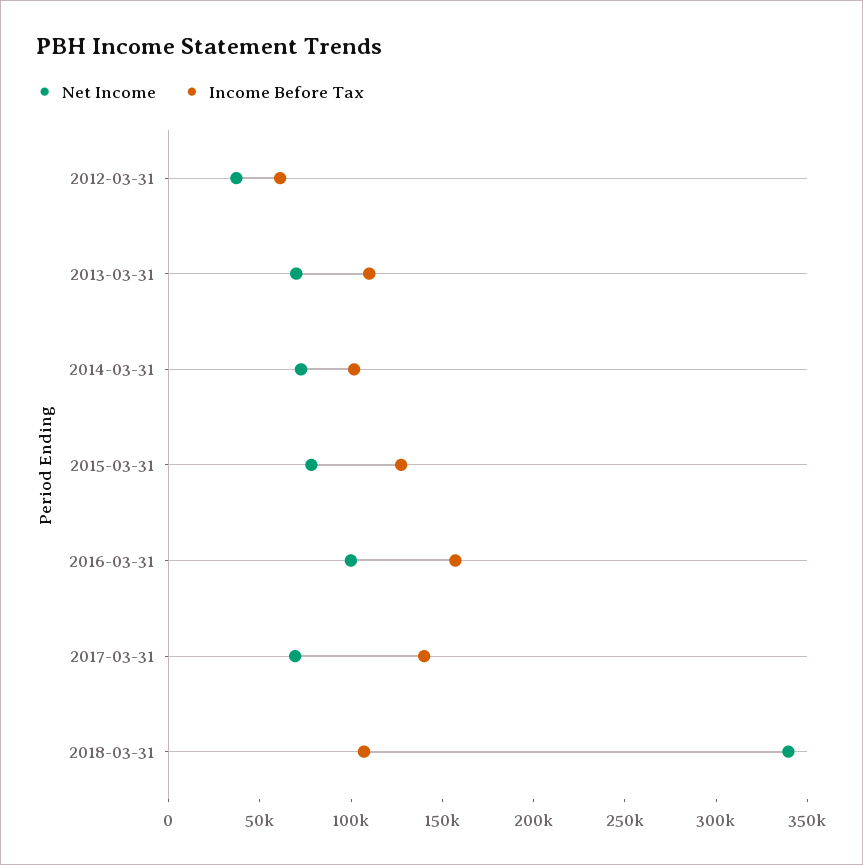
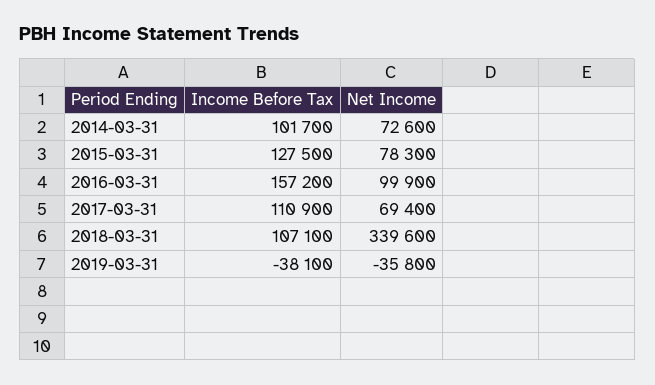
Net Income, 2012-03-31: 40000 -> none
Income Before Tax, 2012-03-31: 60000 -> none
Net Income, 2013-03-31: 70000 -> none
Income Before Tax, 2013-03-31: 110000 -> none
Income Before Tax, 2017-03-31: 140000 -> 110900
Income Before Tax, 2019-03-31: none -> -38100
Net Income, 2019-03-31: none -> -35800

